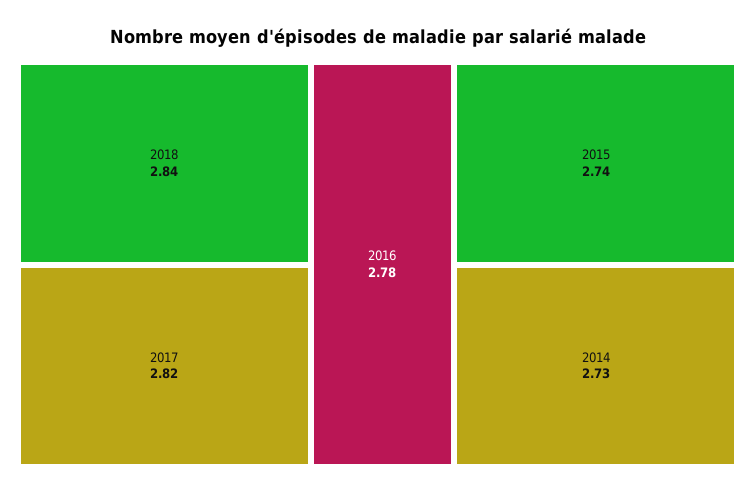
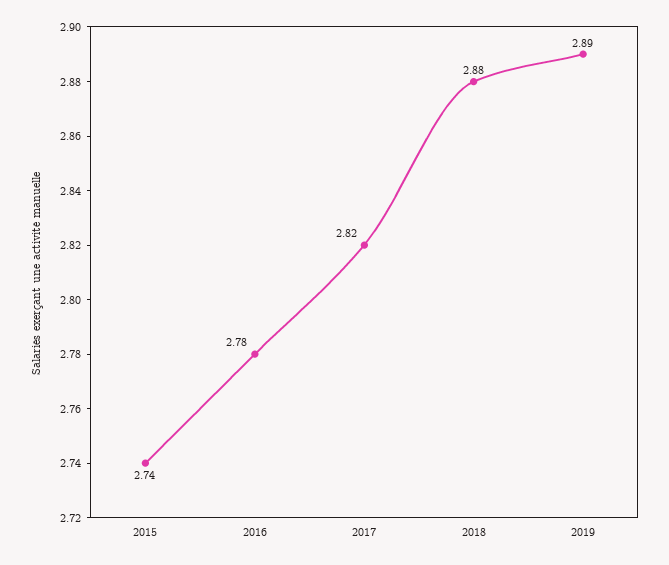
2018: 2.84 -> 2.88
2014: 2.73 -> none
2019: none -> 2.89

